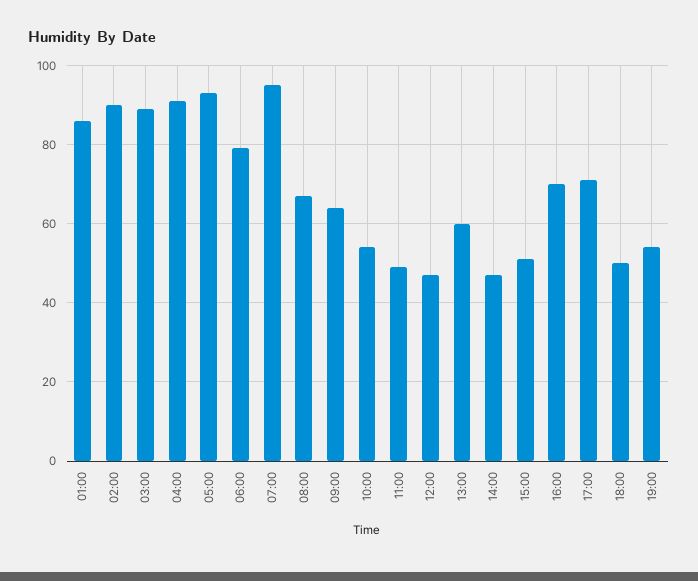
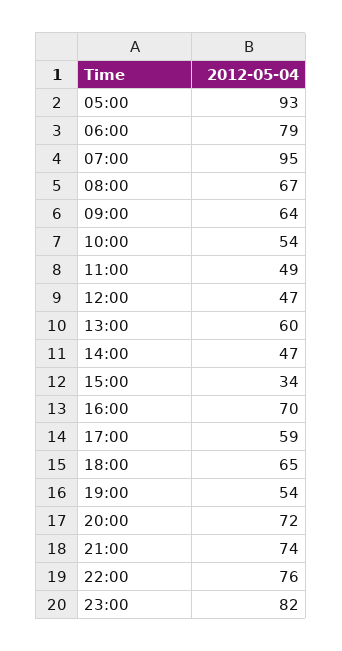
01:00: 85 -> none
02:00: 90 -> none
03:00: 90 -> none
04:00: 90 -> none
15:00: 50 -> 34
17:00: 70 -> 59
18:00: 50 -> 65
20:00: none -> 72
21:00: none -> 74
22:00: none -> 76
23:00: none -> 82

